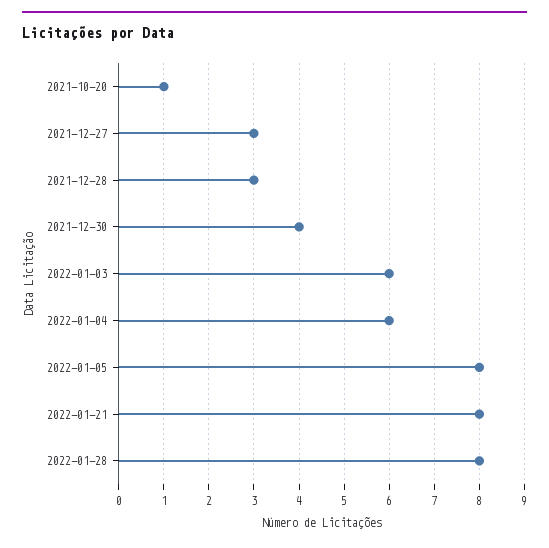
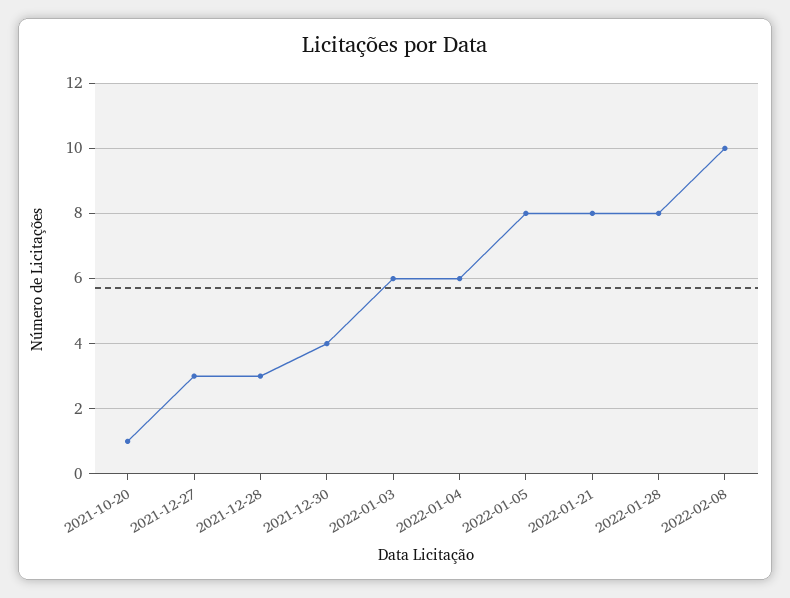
2022-02-08: none -> 10

